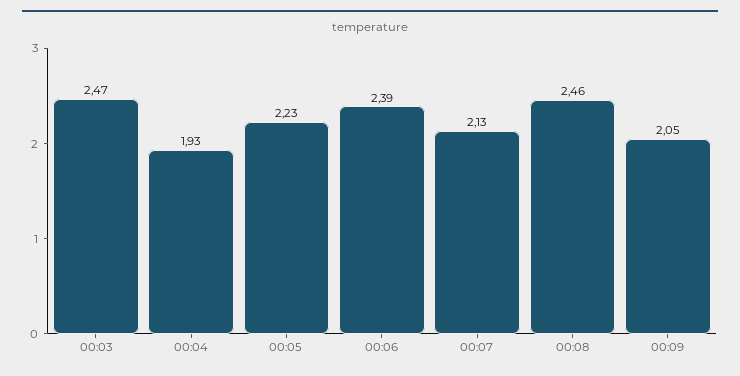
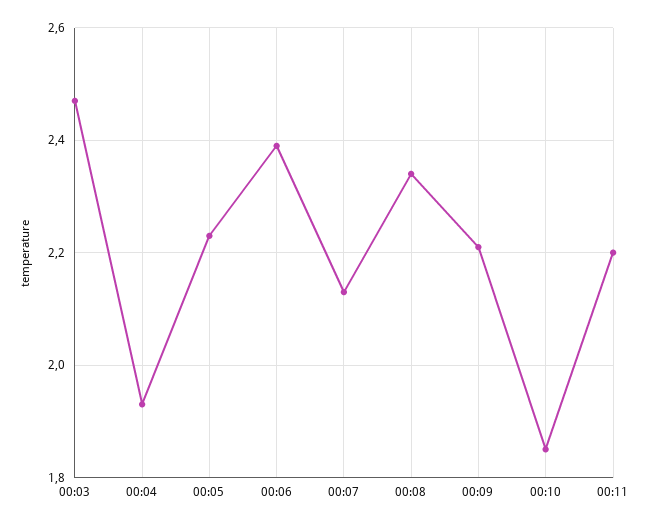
00:08: 2.46 -> 2.35
00:09: 2.05 -> 2.2
00:10: none -> 1.85
00:11: none -> 2.2

